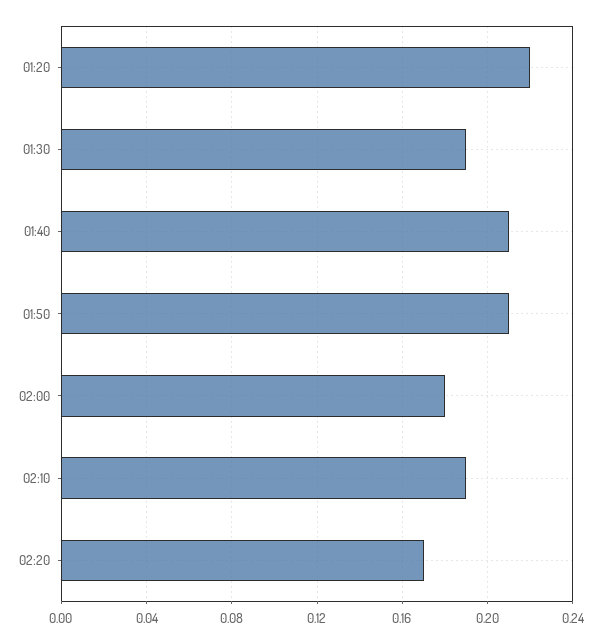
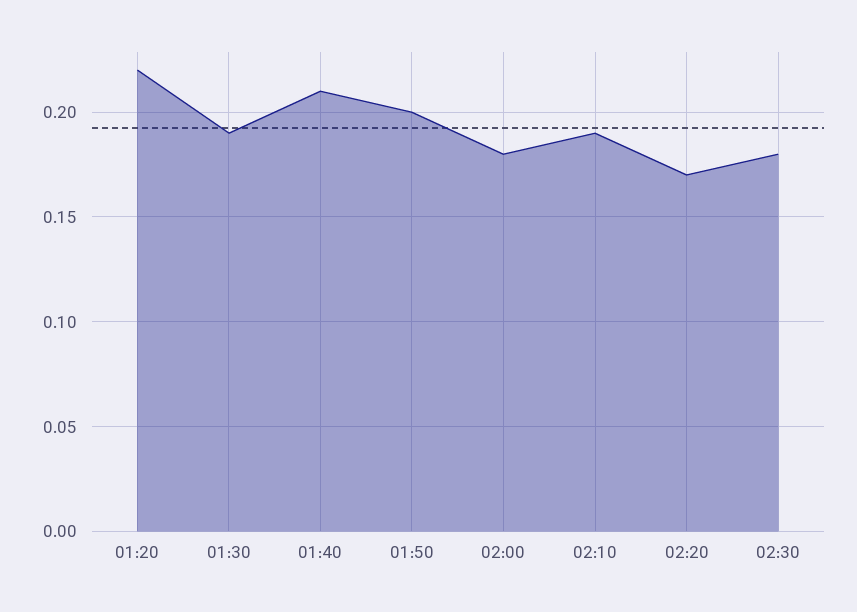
01:50: 0.21 -> 0.2
02:30: none -> 0.18

